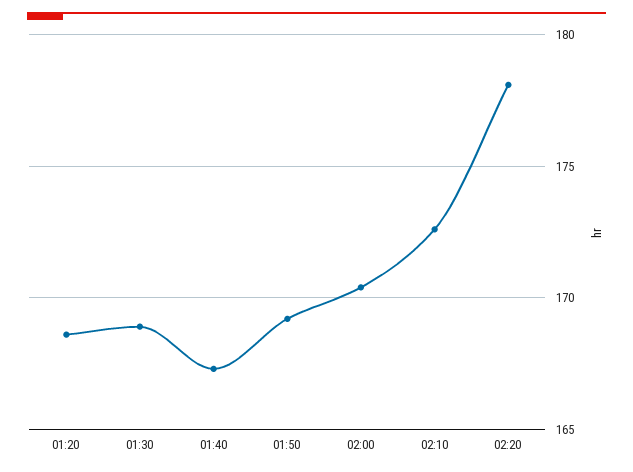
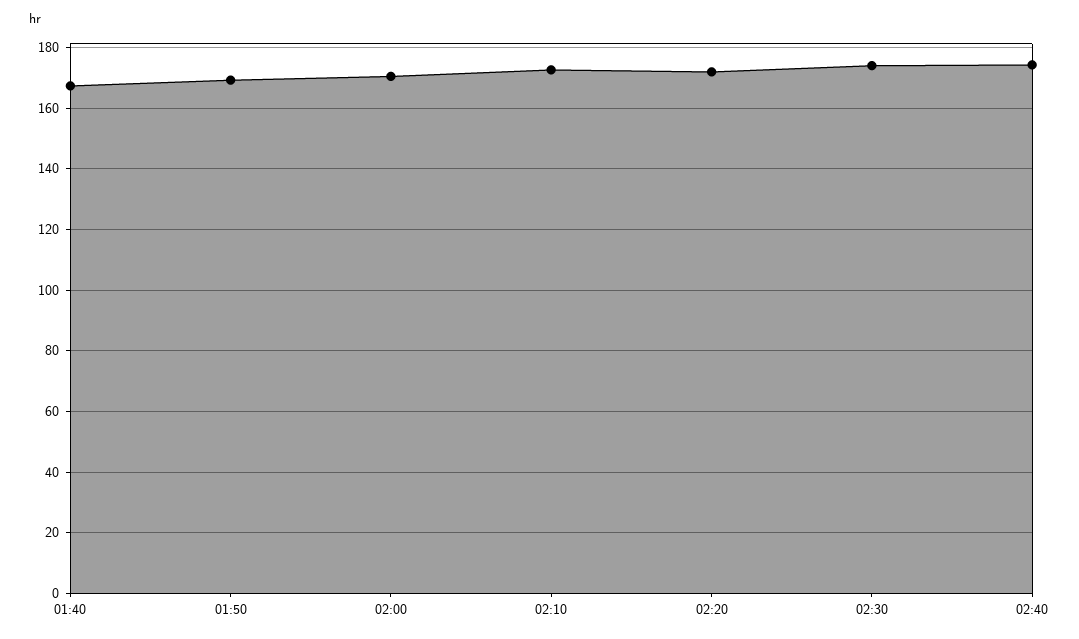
01:20: 168.5 -> none
01:30: 169 -> none
02:20: 178 -> 172
02:30: none -> 174
02:40: none -> 174

